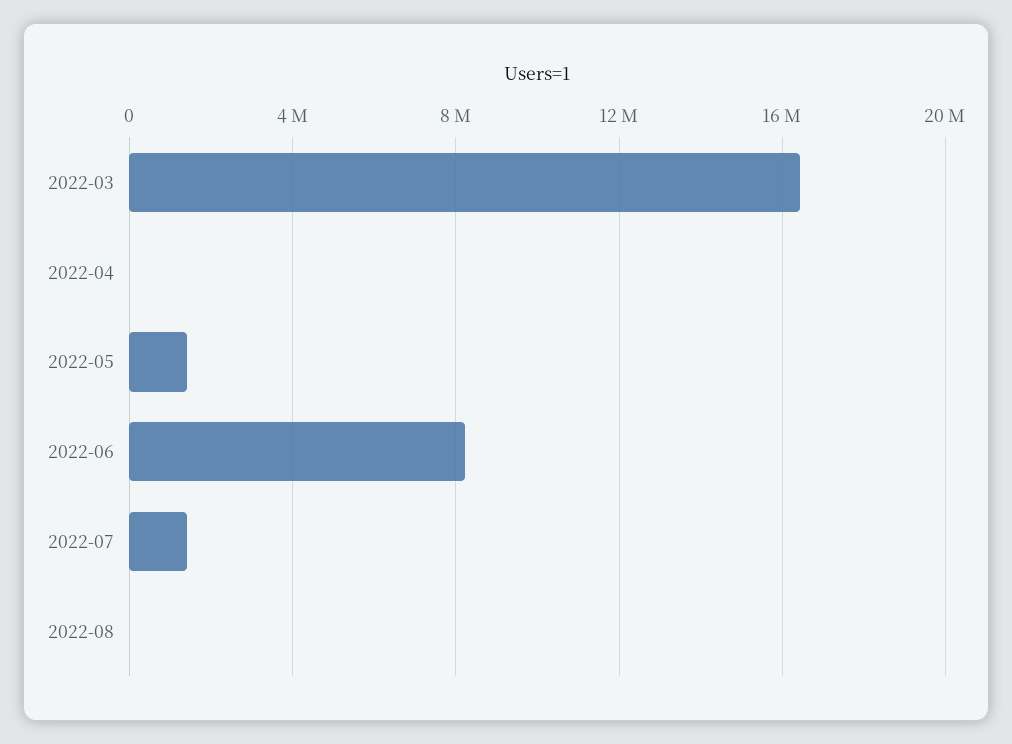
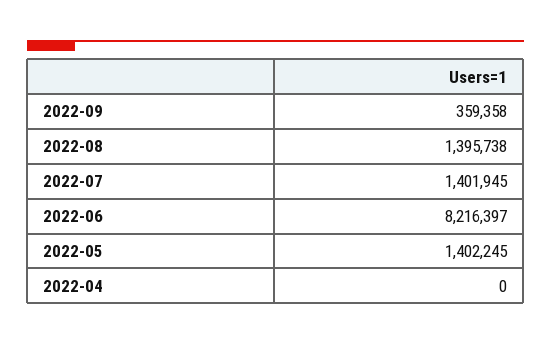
2022-03: 16500000 -> none
2022-08: 0 -> 1395738
2022-09: none -> 359358

